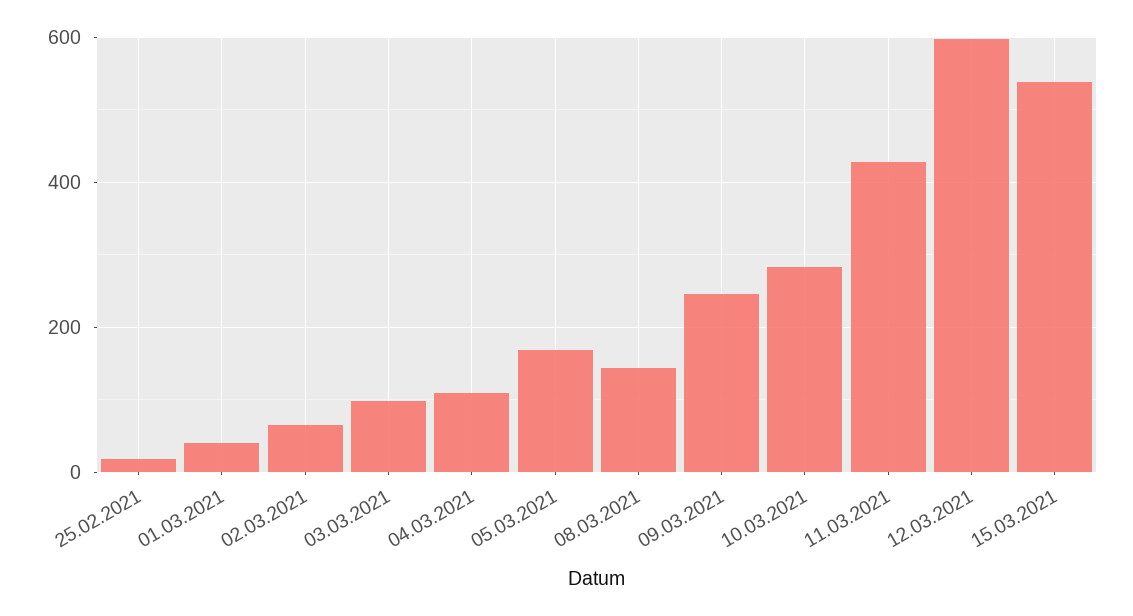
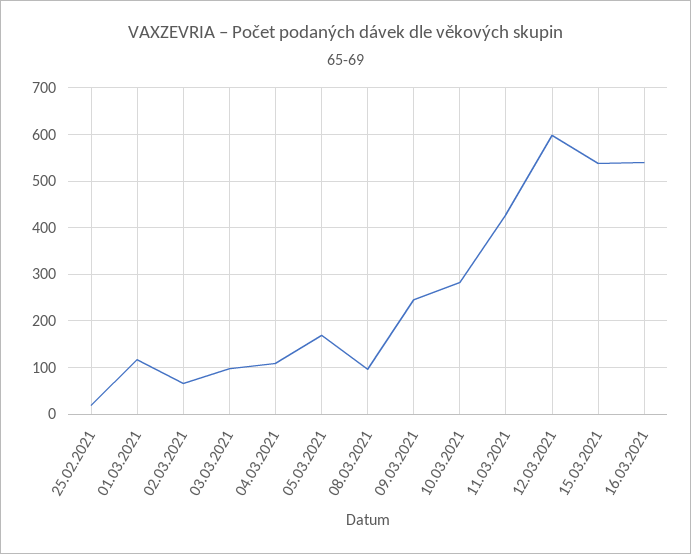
01.03.2021: 40 -> 120
08.03.2021: 140 -> 100
16.03.2021: none -> 540

